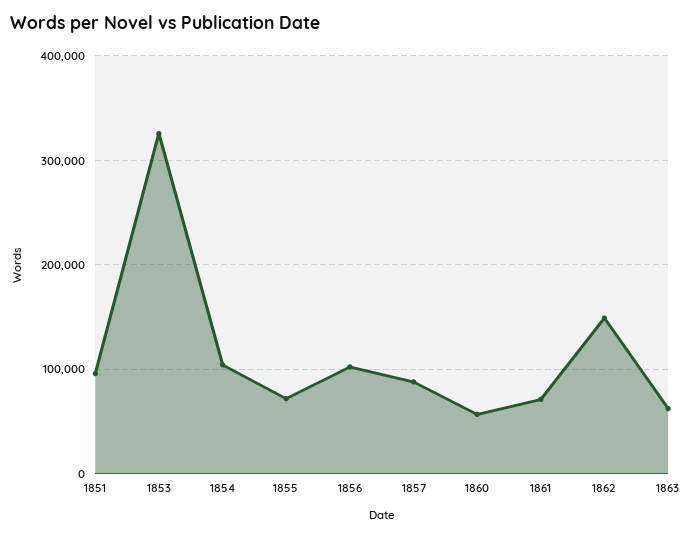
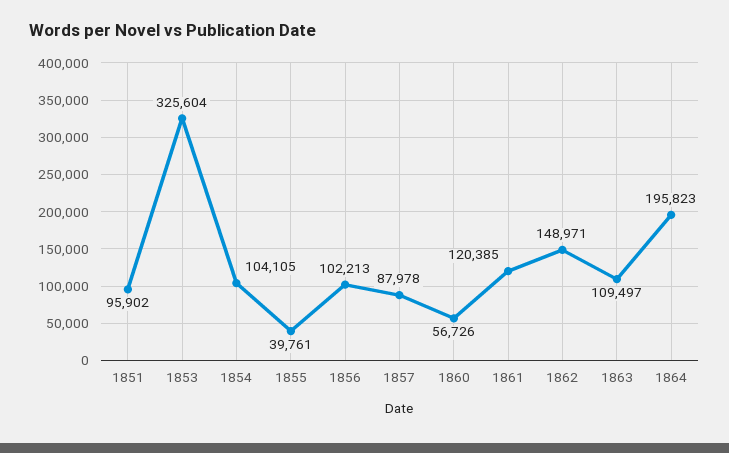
1855: 70000 -> 39761
1861: 70000 -> 120385
1863: 60000 -> 109497
1864: none -> 195823

